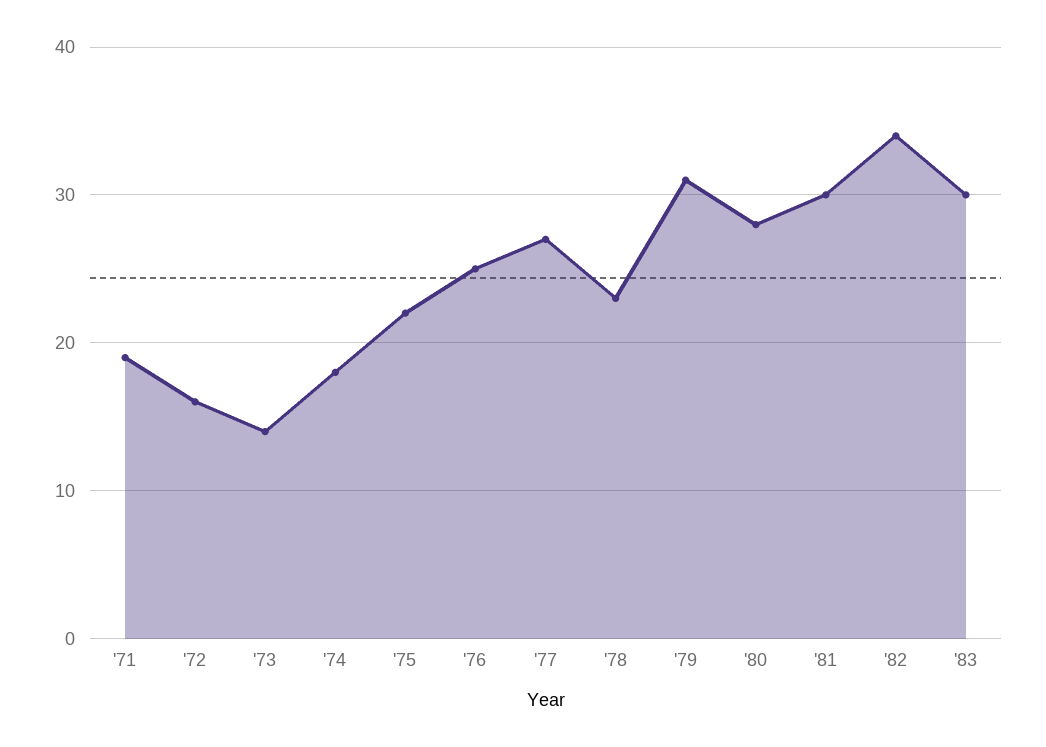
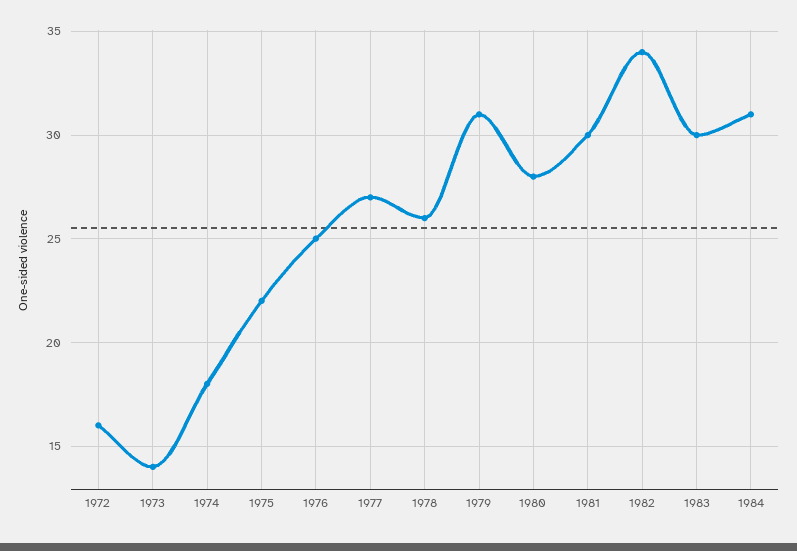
'71: 19 -> none
'78: 23 -> 26
1984: none -> 31

